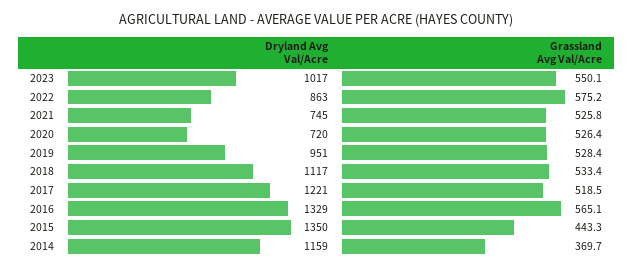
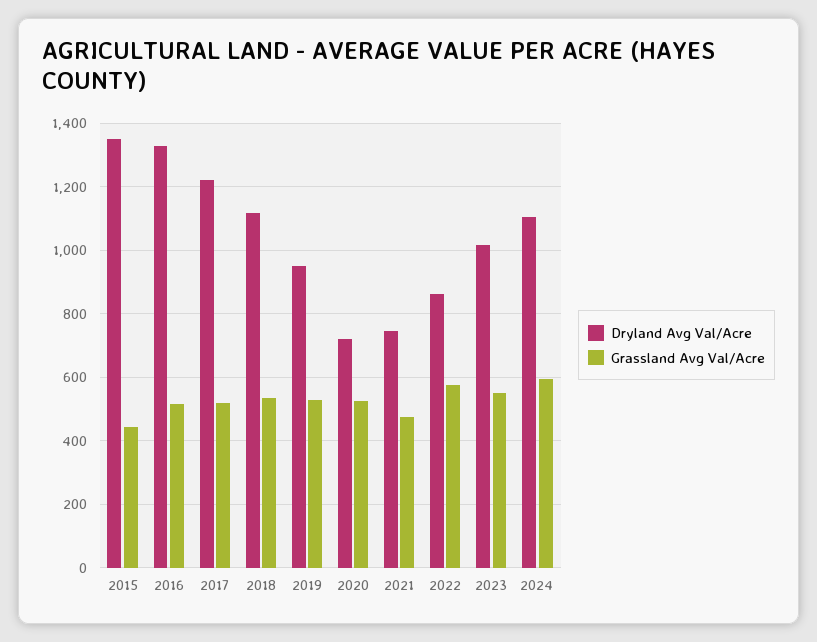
Grassland Avg Val/Acre, 2021: 525.8 -> 480
Grassland Avg Val/Acre, 2016: 565.1 -> 520
Dryland Avg Val/Acre, 2014: 1159 -> none
Grassland Avg Val/Acre, 2014: 369.7 -> none
Dryland Avg Val/Acre, 2024: none -> 1100
Grassland Avg Val/Acre, 2024: none -> 600

